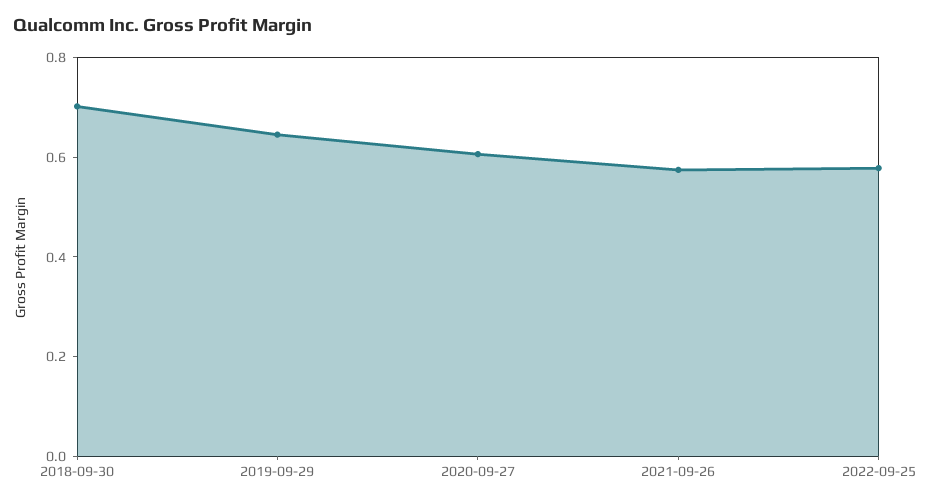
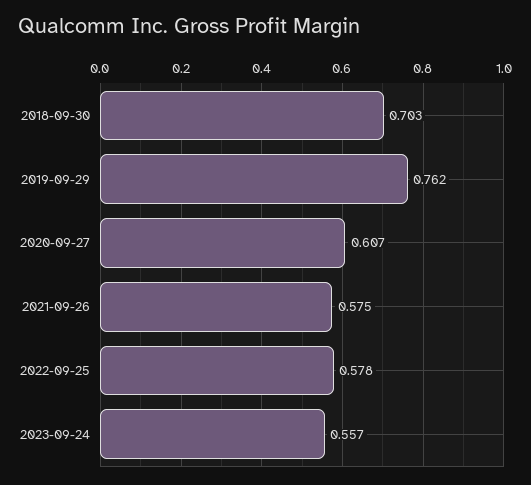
2019-09-29: 0.65 -> 0.762
2023-09-24: none -> 0.557

